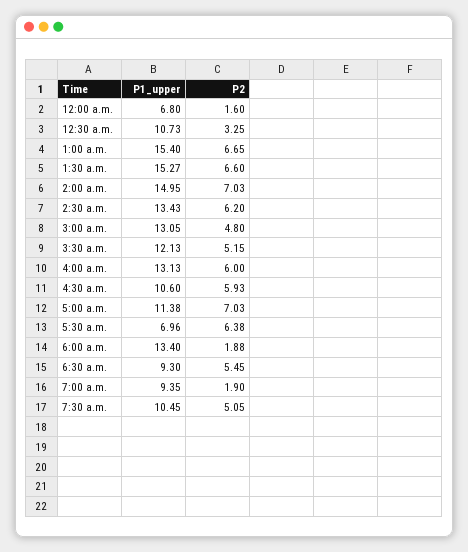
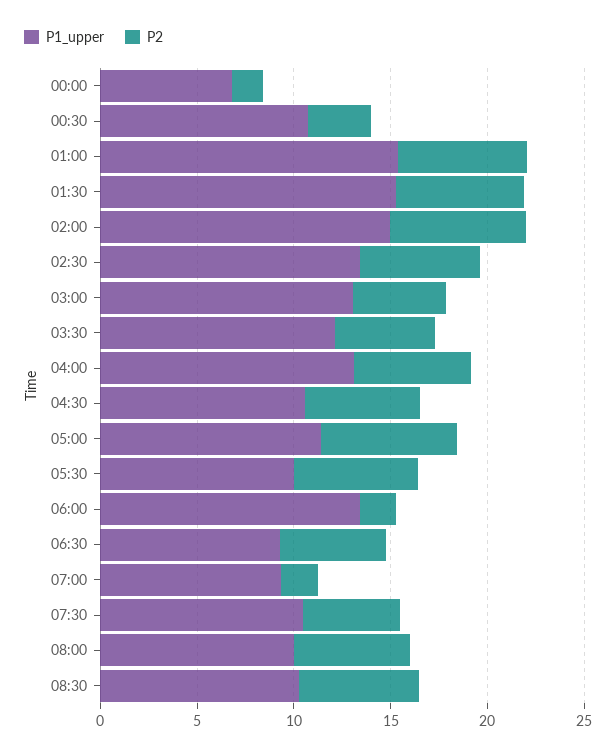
P1_upper, 5:30 a.m.: 6.96 -> 10
P1_upper, 08:00: none -> 10
P2, 08:00: none -> 6
P1_upper, 08:30: none -> 10
P2, 08:30: none -> 6

